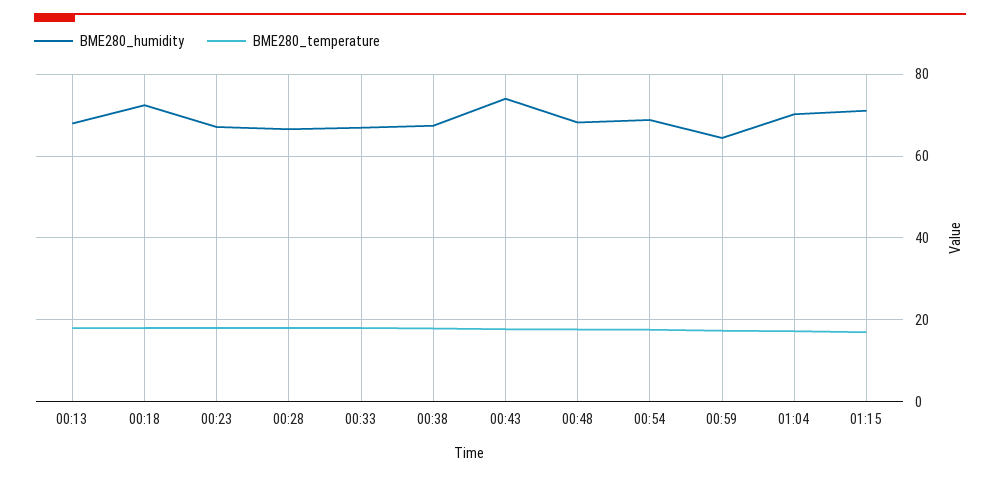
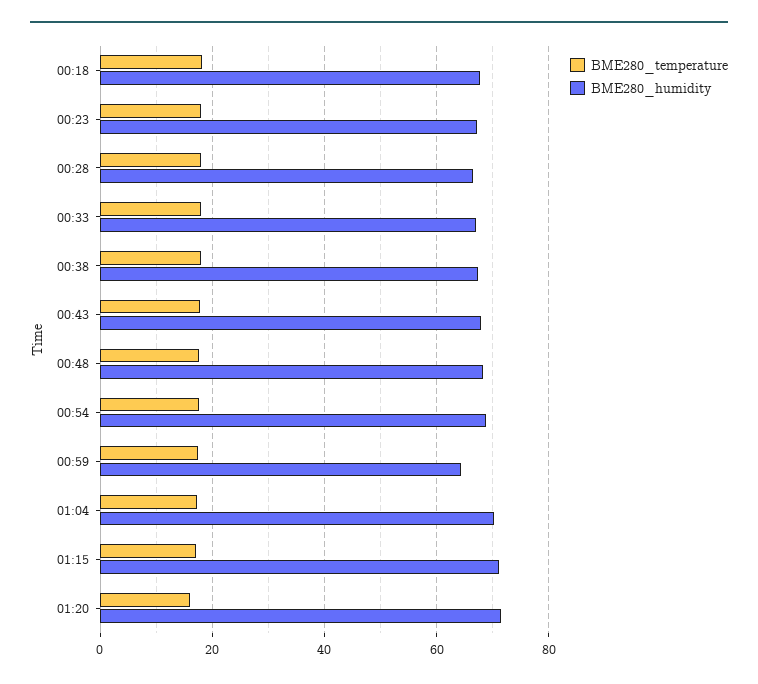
BME280_humidity, 00:13: 68 -> none
BME280_temperature, 00:13: 18 -> none
BME280_humidity, 00:18: 72 -> 68
BME280_humidity, 00:43: 74 -> 68
BME280_temperature, 01:20: none -> 16
BME280_humidity, 01:20: none -> 72

